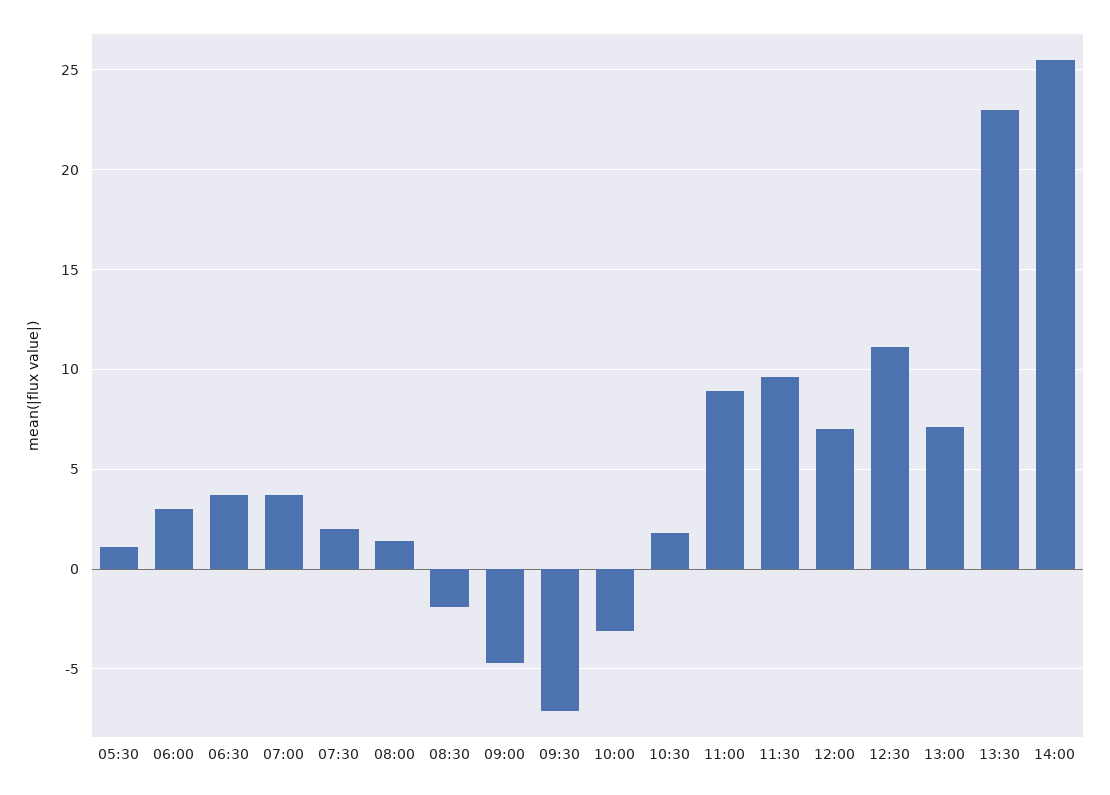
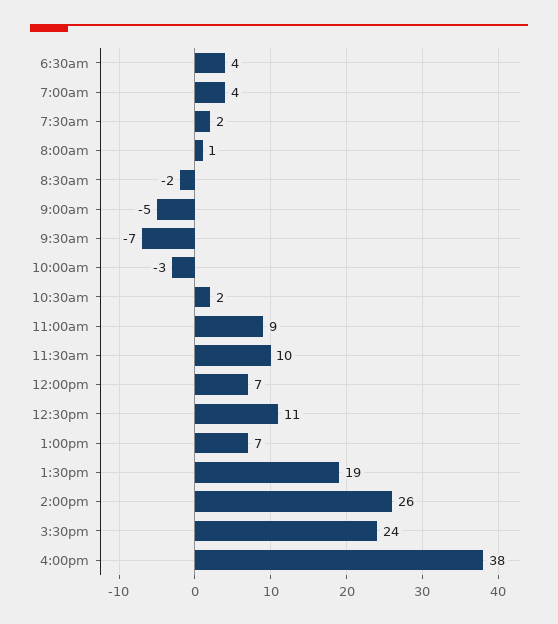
05:30: 1 -> none
06:00: 3 -> none
13:30: 23 -> 19
3:30pm: none -> 24
4:00pm: none -> 38

